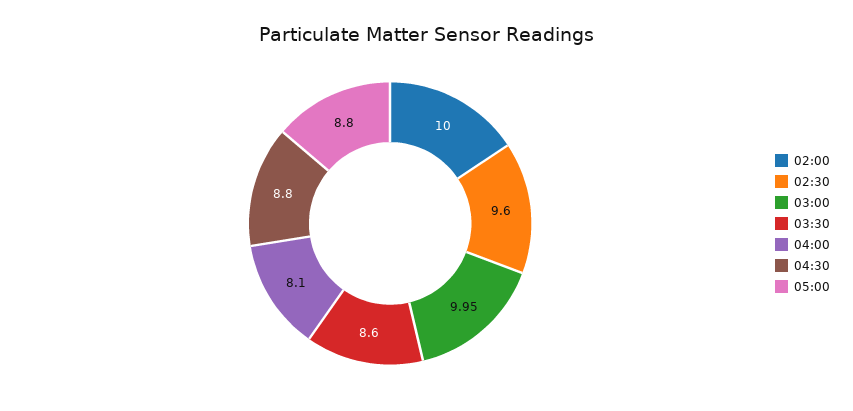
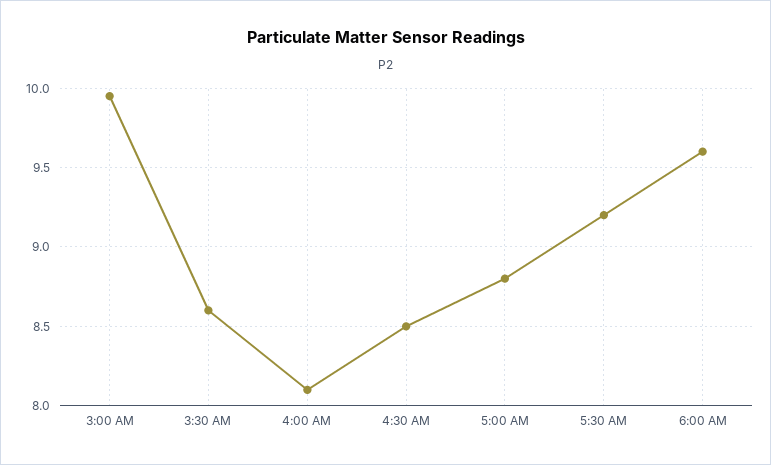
02:00: 10 -> none
02:30: 9.6 -> none
04:30: 8.8 -> 8.5
5:30 AM: none -> 9.2
6:00 AM: none -> 9.6

